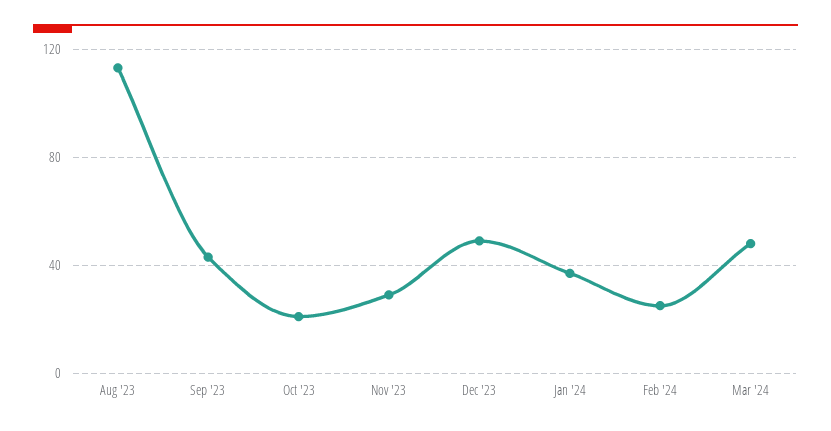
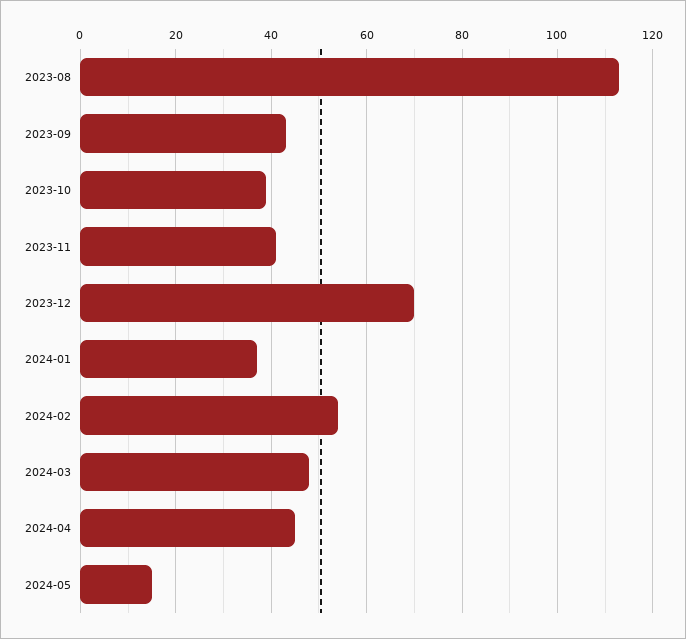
Oct '23: 20 -> 40
Nov '23: 30 -> 40
Dec '23: 50 -> 70
Feb '24: 25 -> 55
2024-04: none -> 45
2024-05: none -> 15

